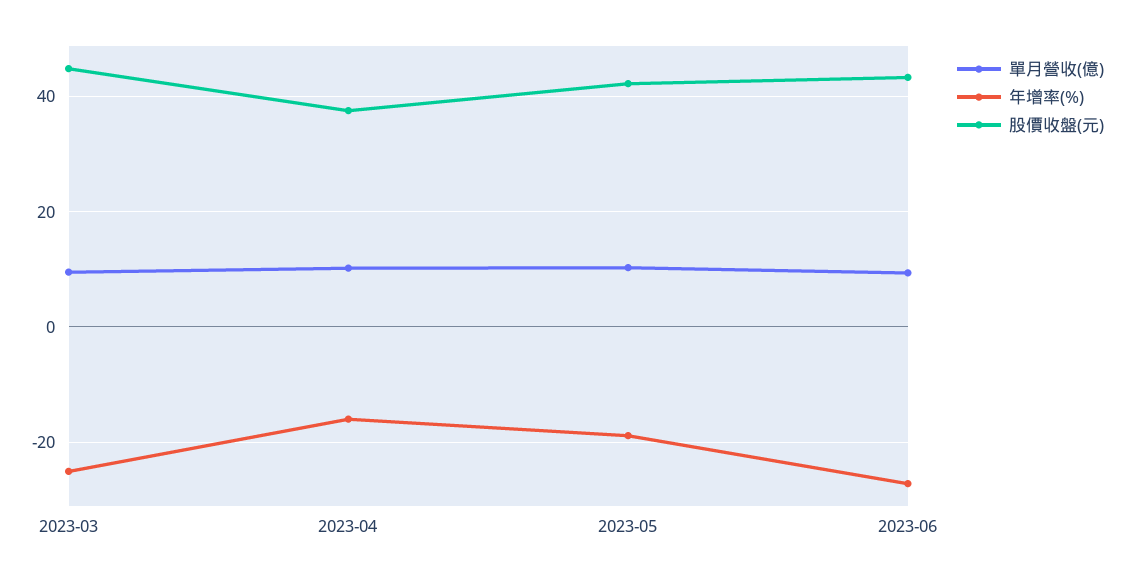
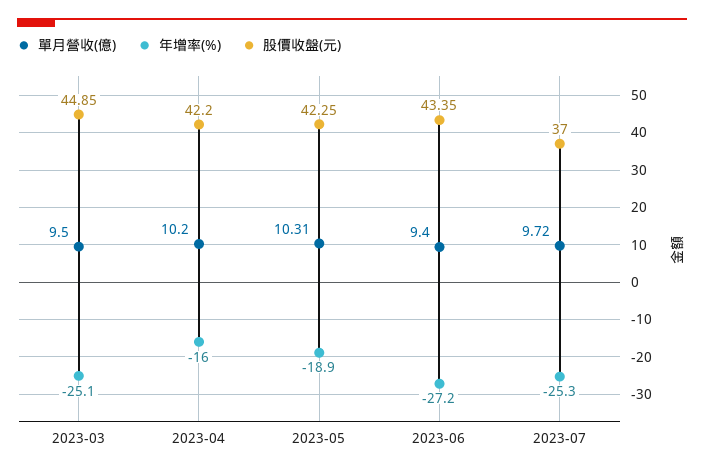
股價收盤(元), 2023-04: 38 -> 42.2
單月營收(億), 2023-07: none -> 9.72
年增率(%), 2023-07: none -> -25.3
股價收盤(元), 2023-07: none -> 37

